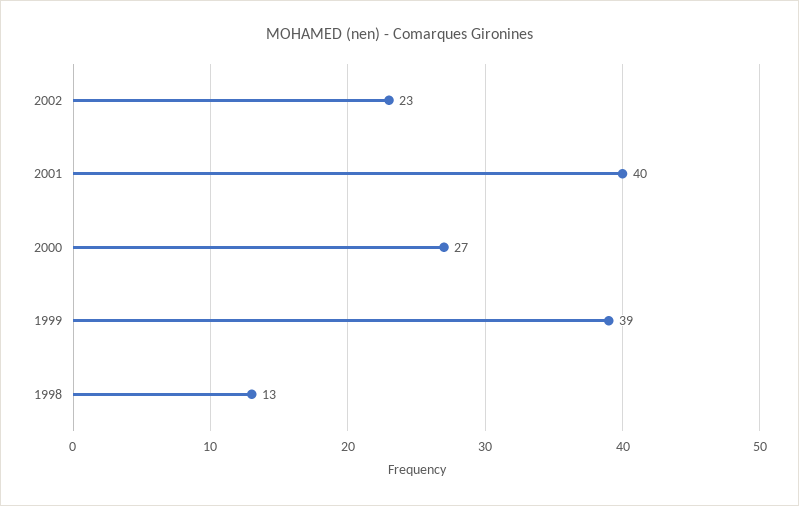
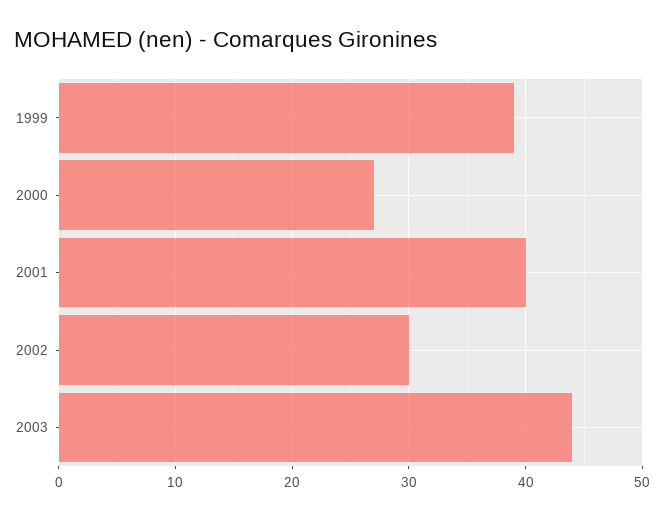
2002: 23 -> 30
1998: 13 -> none
2003: none -> 44

